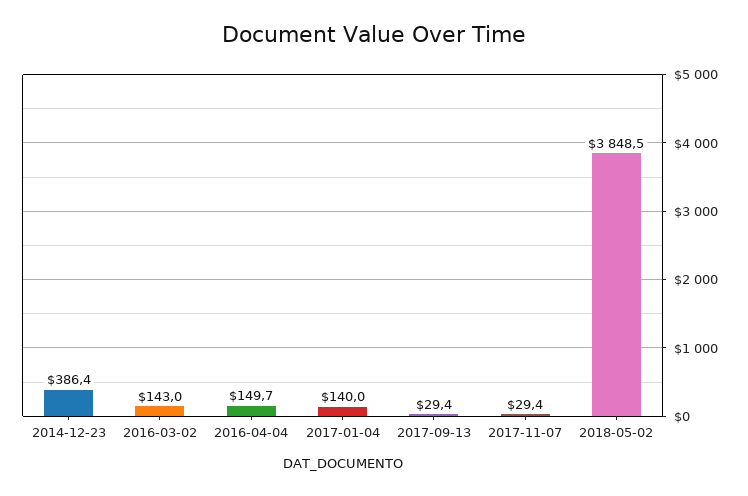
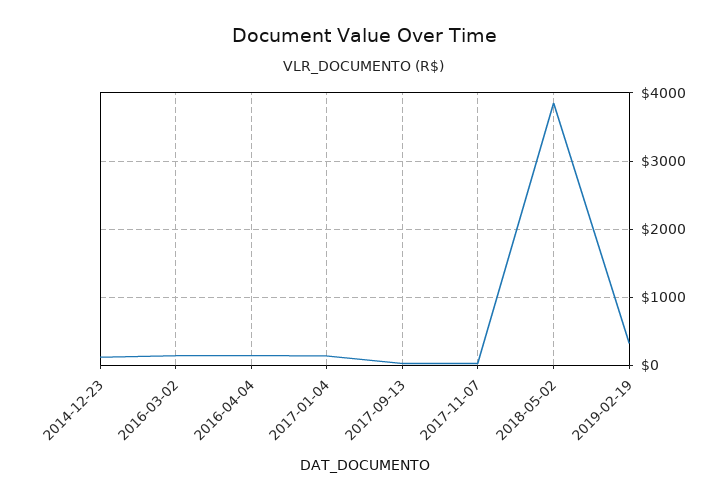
2014-12-23: 386.4 -> 100
2019-02-19: none -> 300

